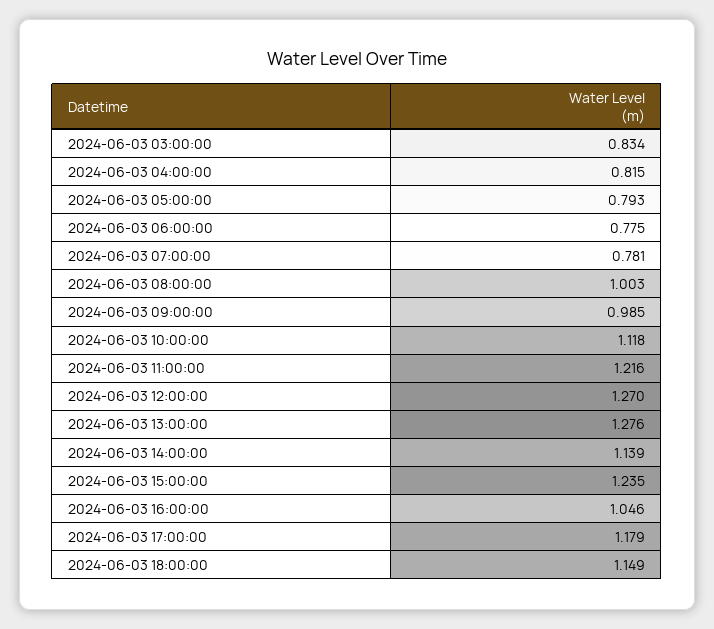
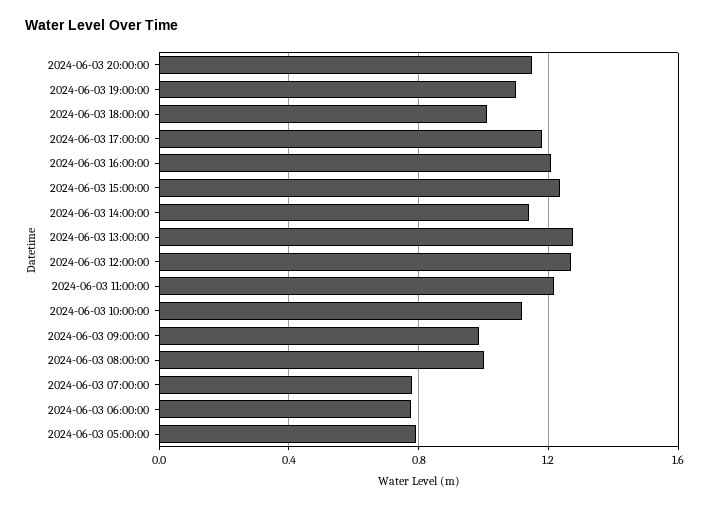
2024-06-03 03:00:00: 0.834 -> none
2024-06-03 04:00:00: 0.815 -> none
2024-06-03 16:00:00: 1.046 -> 1.2
2024-06-03 18:00:00: 1.149 -> 1
2024-06-03 20:00:00: none -> 1.15
2024-06-03 19:00:00: none -> 1.1

